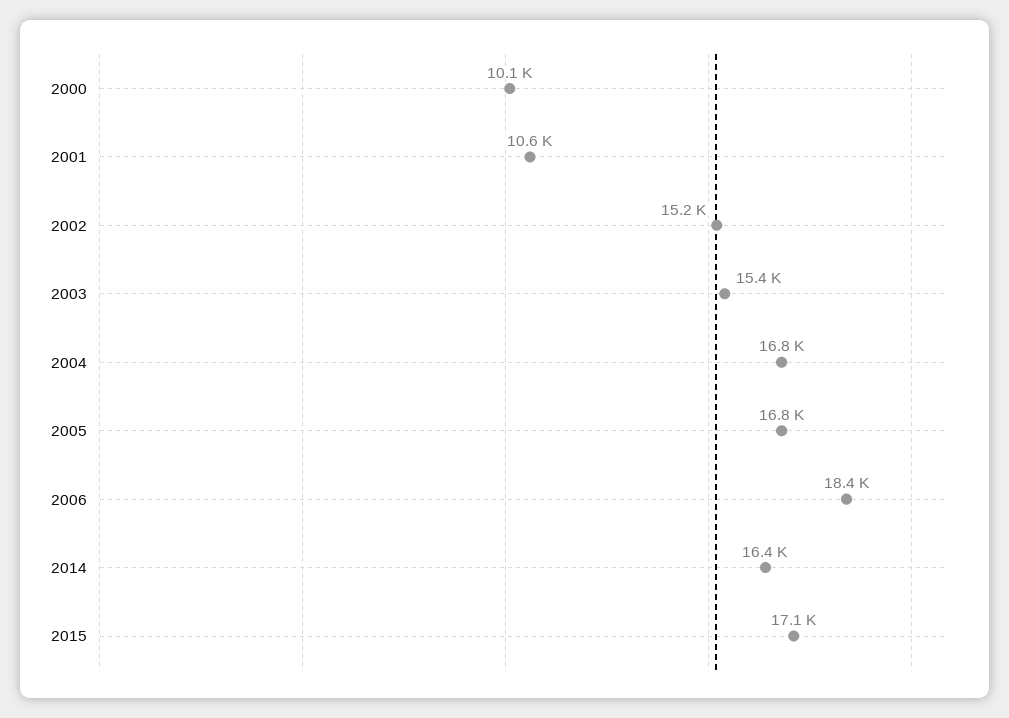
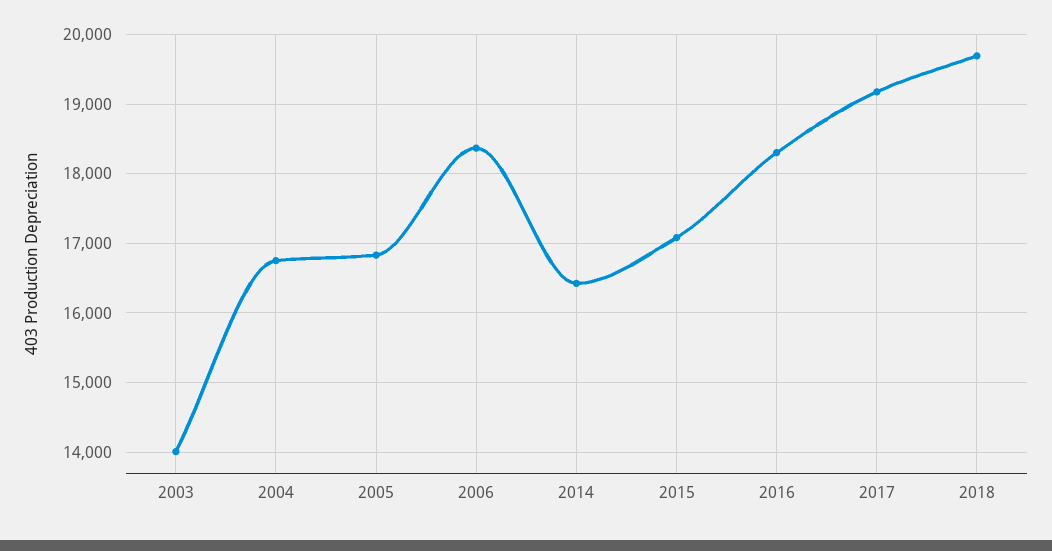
2000: 10100 -> none
2001: 10600 -> none
2002: 15200 -> none
2003: 15400 -> 14000
2016: none -> 18300
2017: none -> 19200
2018: none -> 19700

